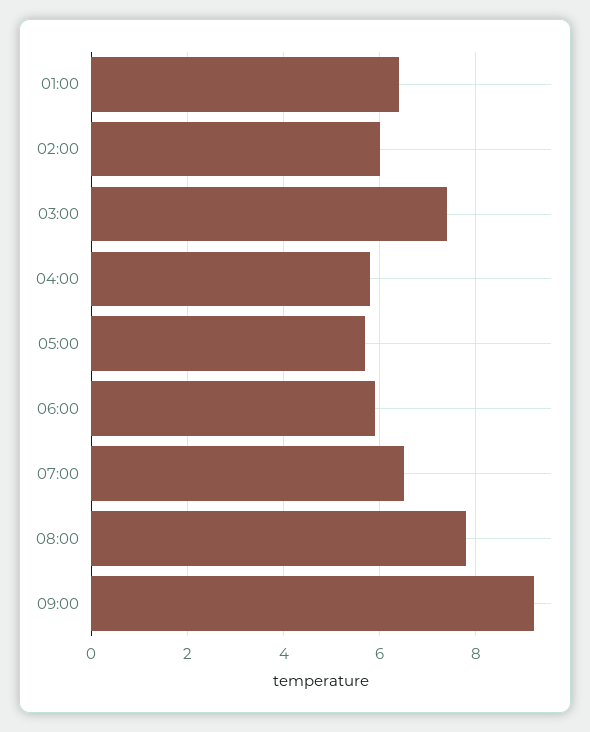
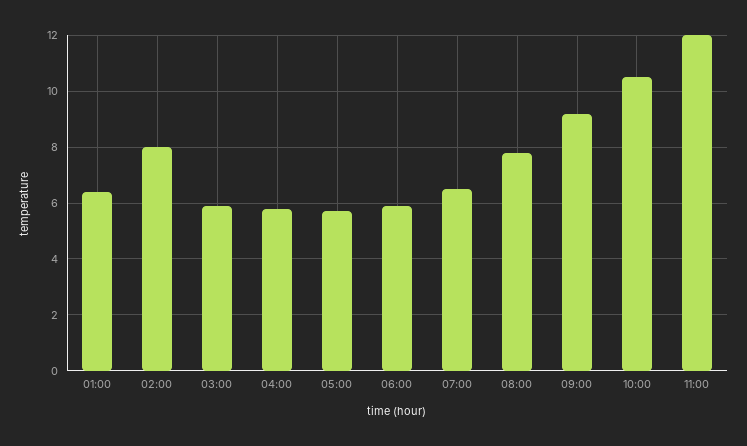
02:00: 6 -> 8
03:00: 7.5 -> 6
10:00: none -> 10.5
11:00: none -> 12

